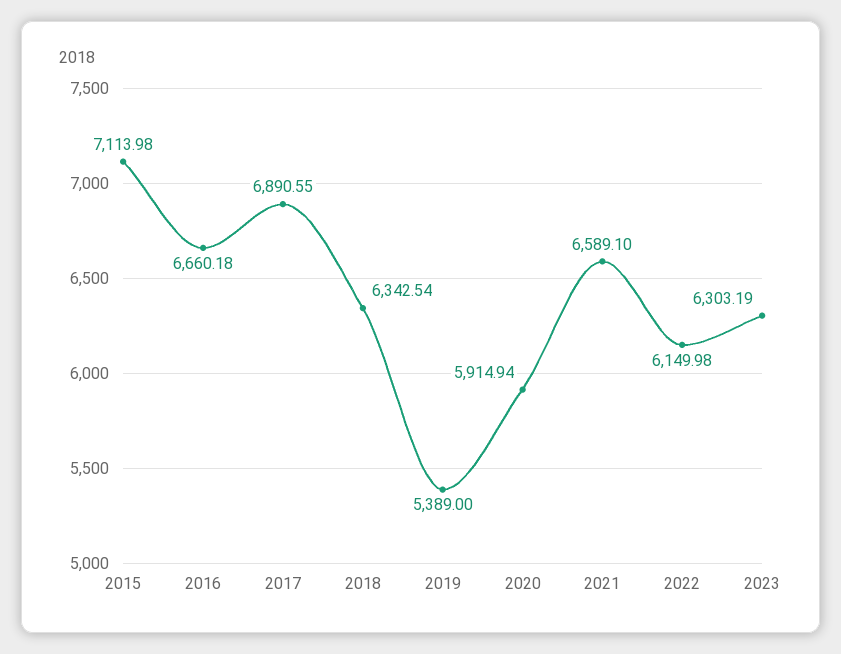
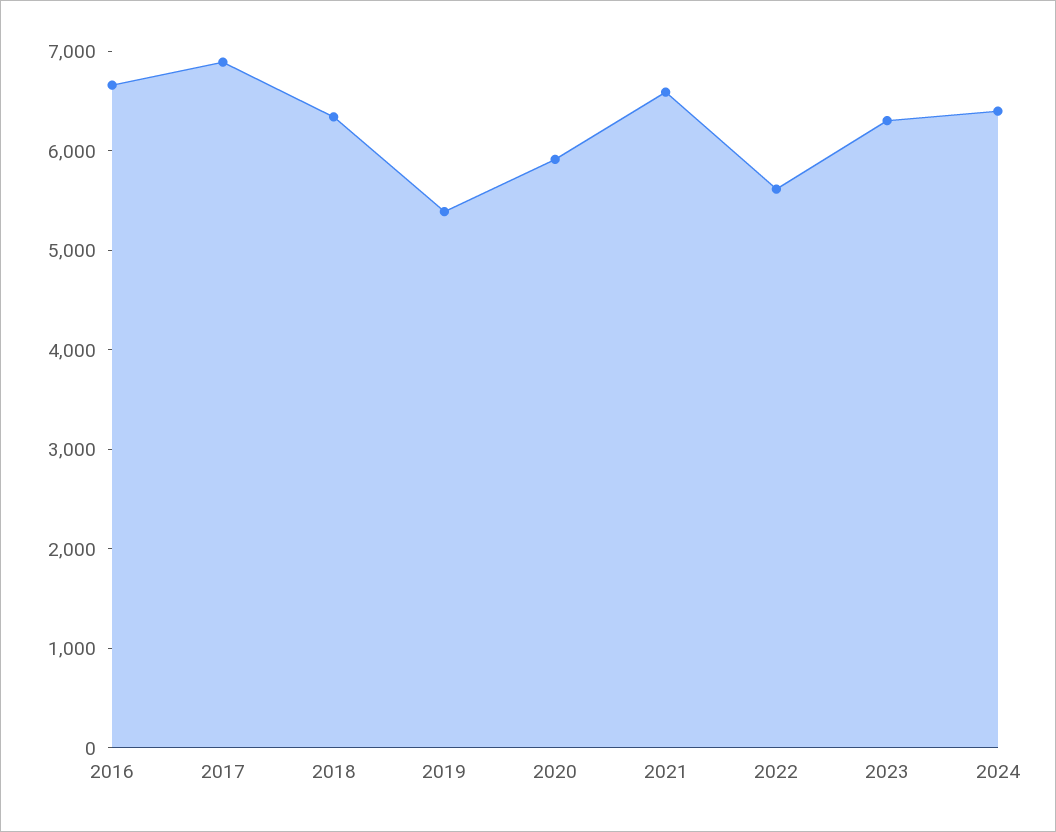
2015: 7113.98 -> none
2022: 6149.98 -> 5600
2024: none -> 6400

